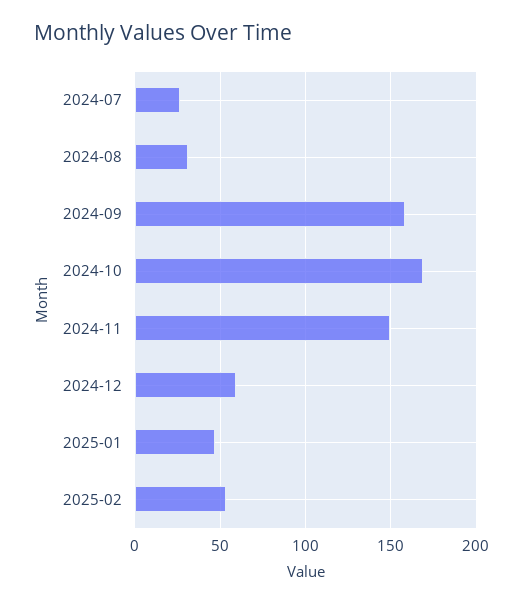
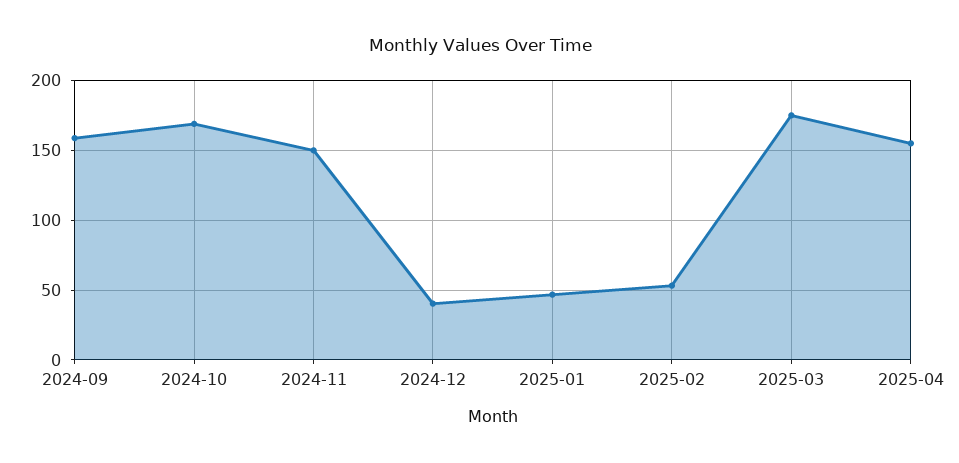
2024-07: 25 -> none
2024-08: 30 -> none
2024-12: 60 -> 40
2025-03: none -> 175
2025-04: none -> 155

